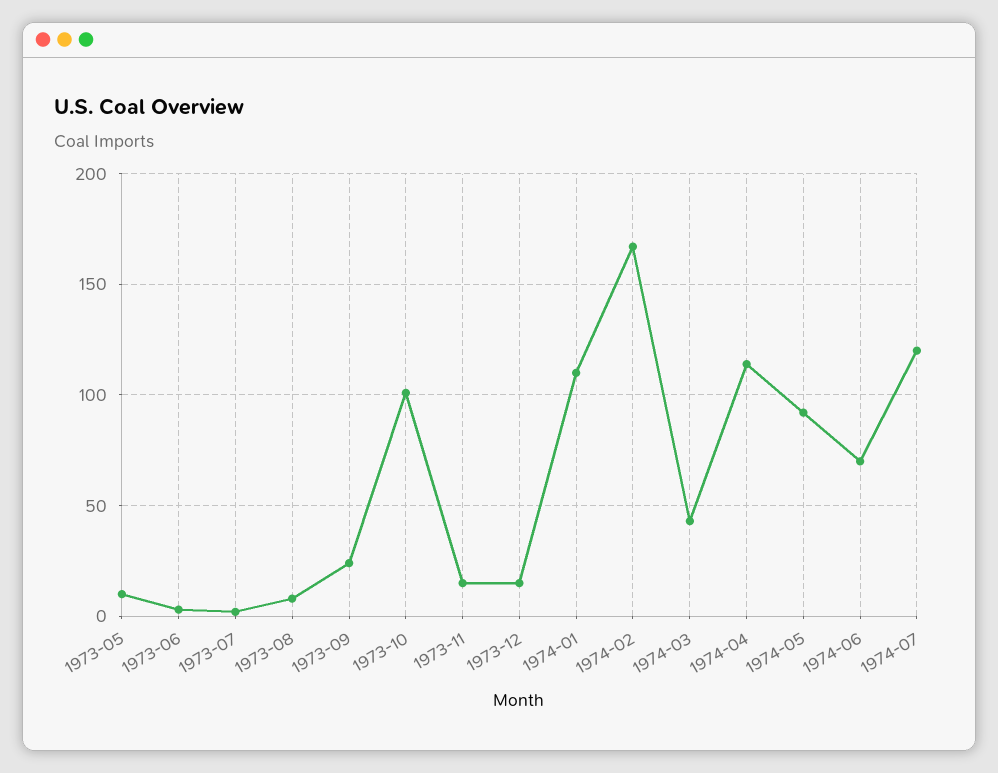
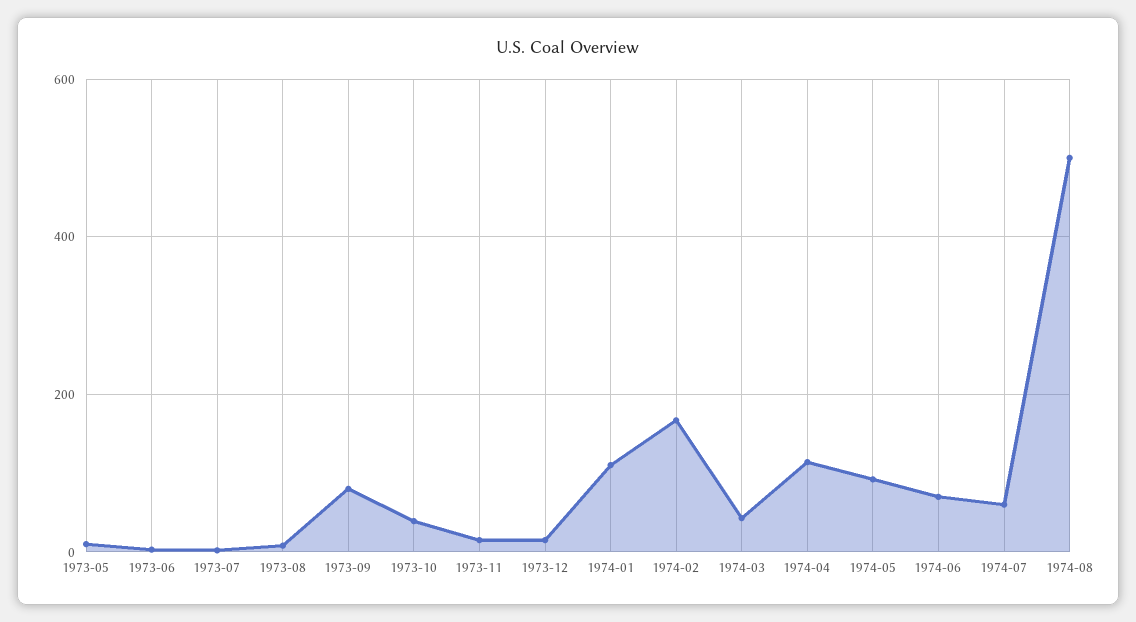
1973-09: 25 -> 80
1973-10: 100 -> 40
1974-07: 120 -> 60
1974-08: none -> 500

